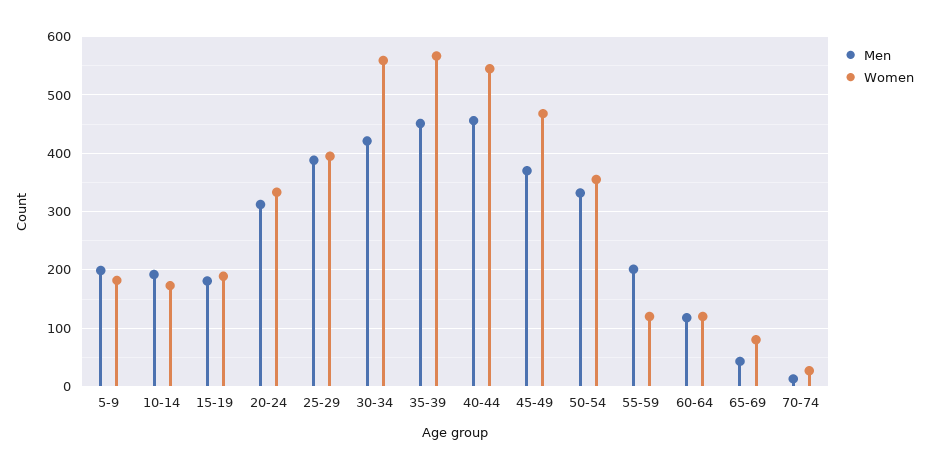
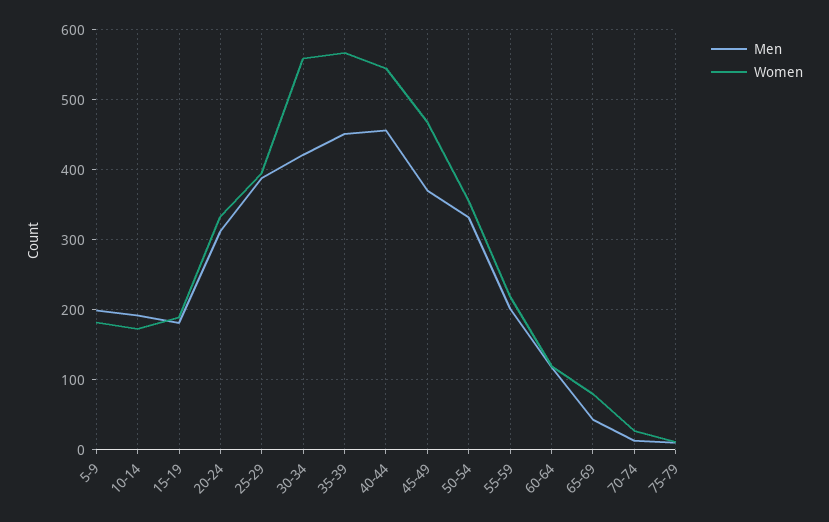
Women, 55-59: 120 -> 220
Men, 75-79: none -> 10
Women, 75-79: none -> 10

